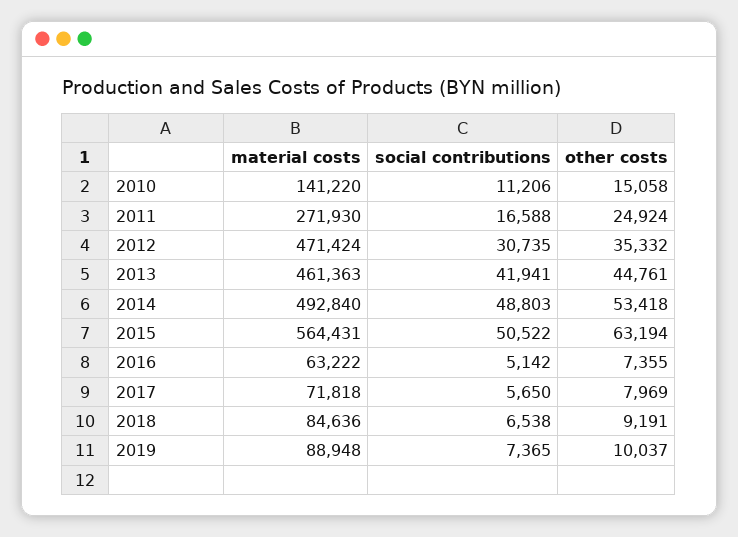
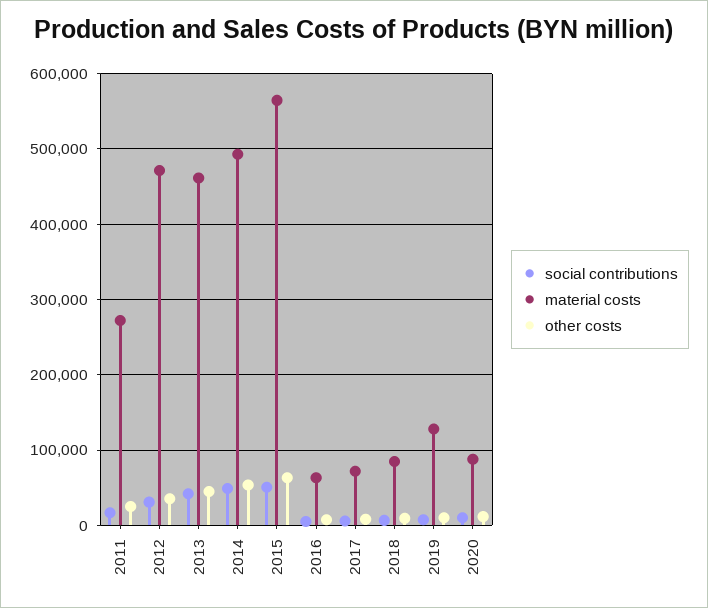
material costs, 2010: 141220 -> none
social contributions, 2010: 11206 -> none
other costs, 2010: 15058 -> none
material costs, 2019: 88948 -> 130000
social contributions, 2020: none -> 10000
material costs, 2020: none -> 90000
other costs, 2020: none -> 10000

